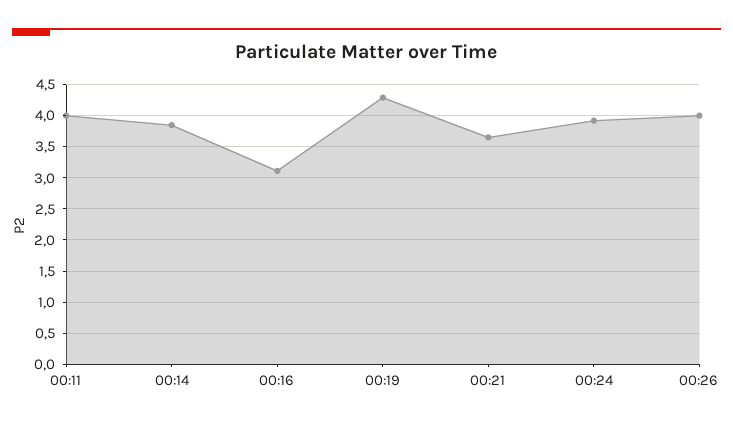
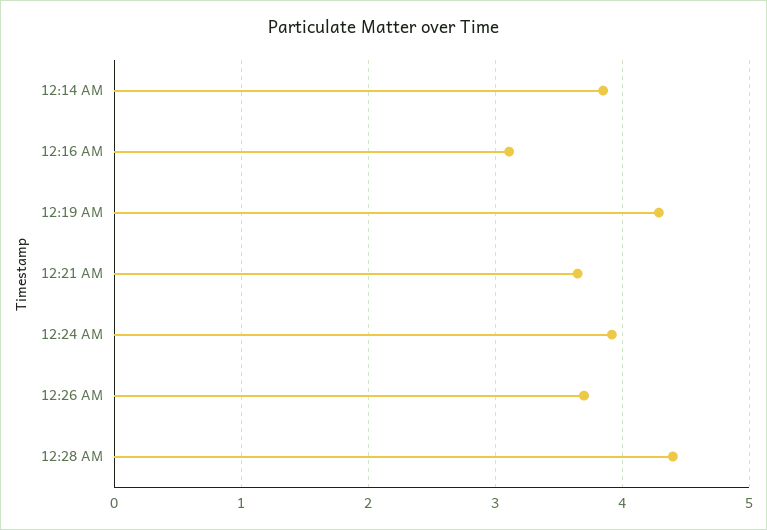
00:11: 4 -> none
00:26: 4 -> 3.7
12:28 AM: none -> 4.4

